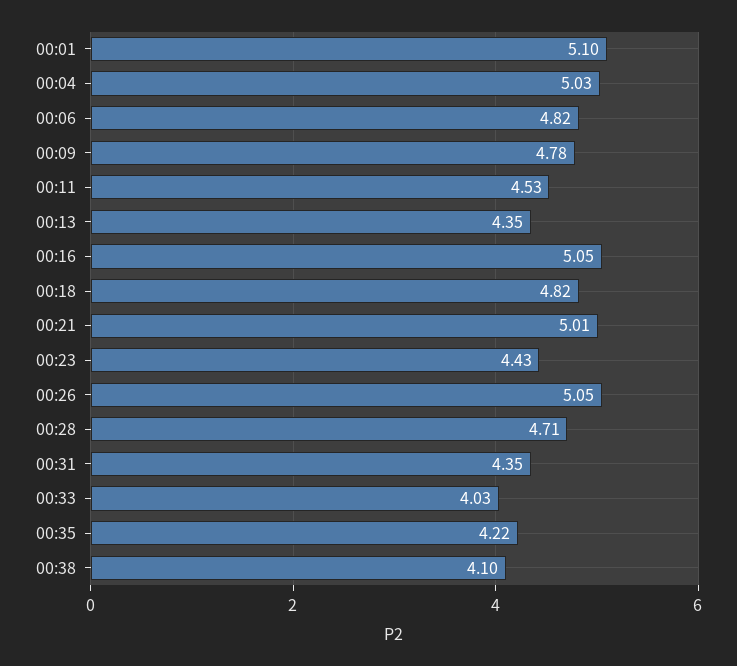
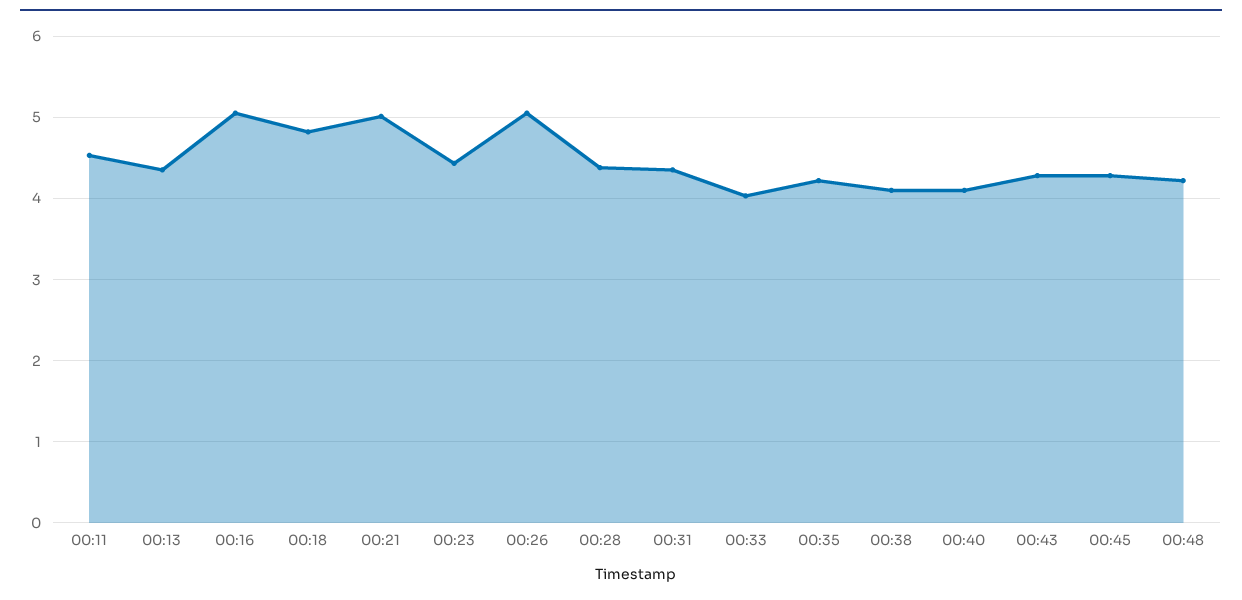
00:01: 5.1 -> none
00:04: 5.03 -> none
00:06: 4.82 -> none
00:09: 4.78 -> none
00:28: 4.71 -> 4.4
00:40: none -> 4.1
00:43: none -> 4.3
00:45: none -> 4.3
00:48: none -> 4.2

